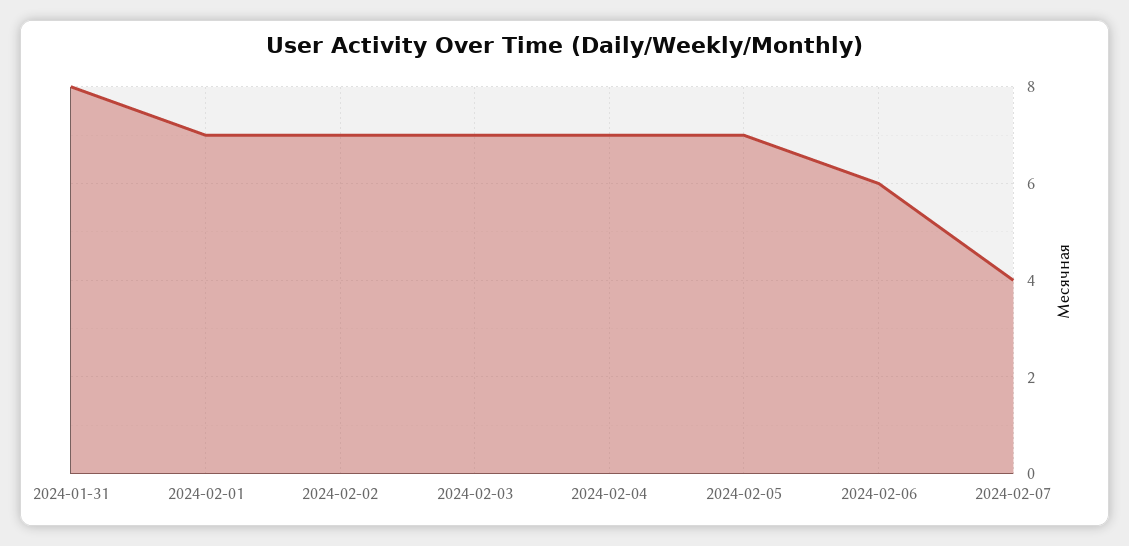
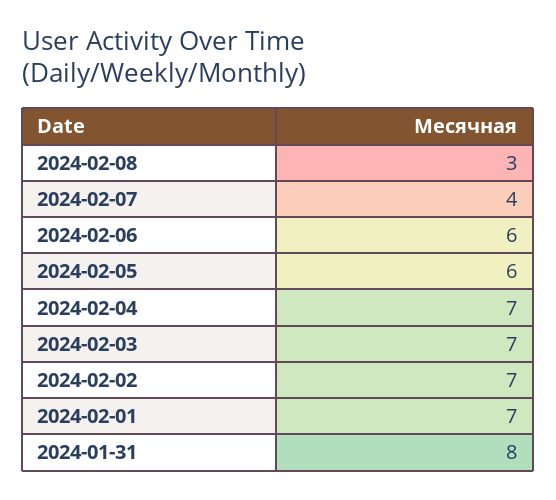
2024-02-05: 7 -> 6
2024-02-08: none -> 3

